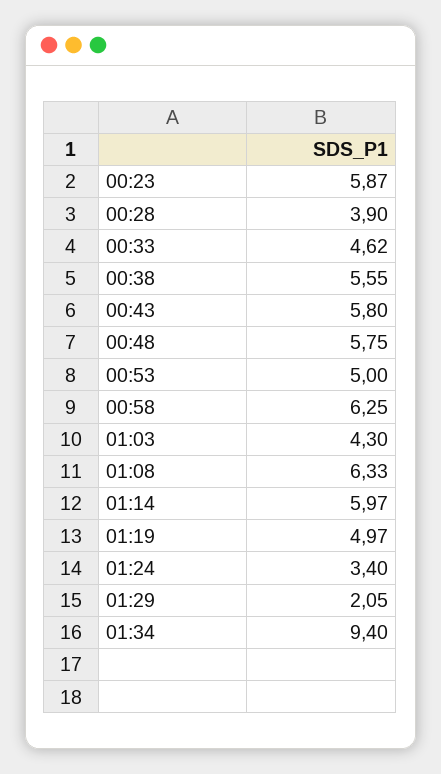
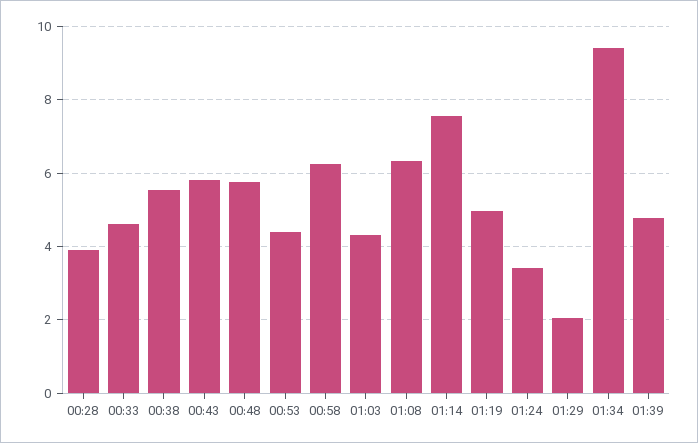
00:23: 5.87 -> none
00:53: 5 -> 4.4
01:14: 5.97 -> 7.6
01:39: none -> 4.8

